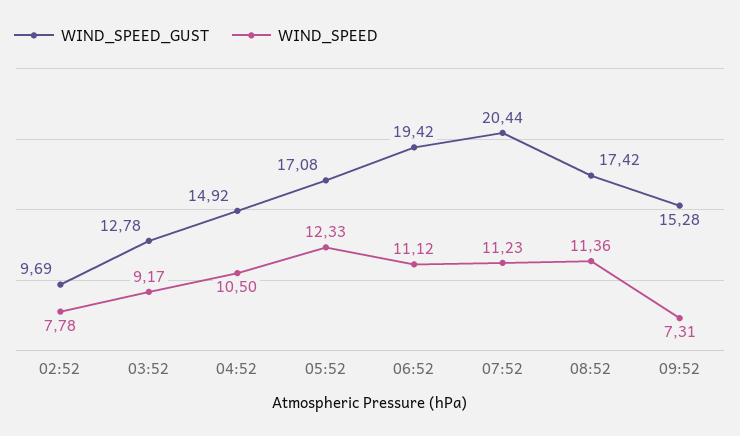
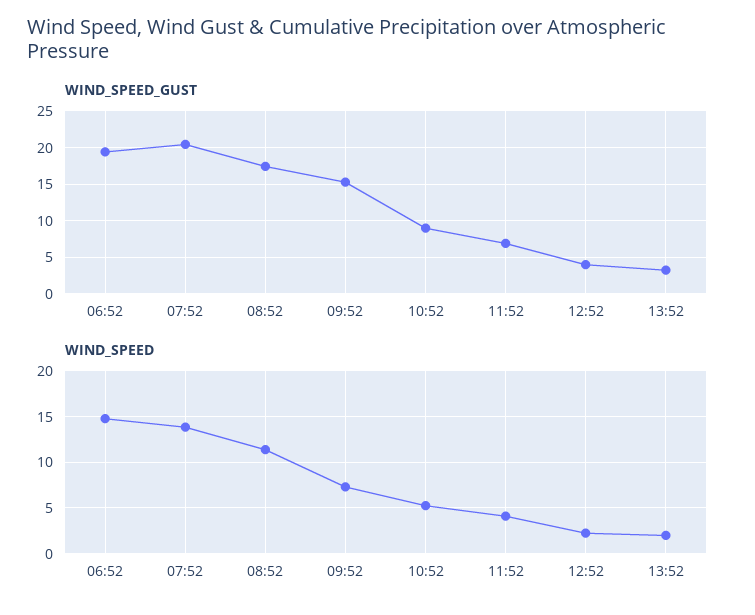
WIND_SPEED_GUST, 02:52: 9.69 -> none
WIND_SPEED, 02:52: 7.78 -> none
WIND_SPEED_GUST, 03:52: 12.78 -> none
WIND_SPEED, 03:52: 9.17 -> none
WIND_SPEED_GUST, 04:52: 14.92 -> none
WIND_SPEED, 04:52: 10.5 -> none
WIND_SPEED_GUST, 05:52: 17.08 -> none
WIND_SPEED, 05:52: 12.33 -> none
WIND_SPEED, 06:52: 11.12 -> 15
WIND_SPEED, 07:52: 11.23 -> 14
WIND_SPEED_GUST, 10:52: none -> 9
WIND_SPEED_GUST, 11:52: none -> 7
WIND_SPEED_GUST, 12:52: none -> 4
WIND_SPEED_GUST, 13:52: none -> 3
WIND_SPEED, 10:52: none -> 5
WIND_SPEED, 11:52: none -> 4
WIND_SPEED, 12:52: none -> 2
WIND_SPEED, 13:52: none -> 2

